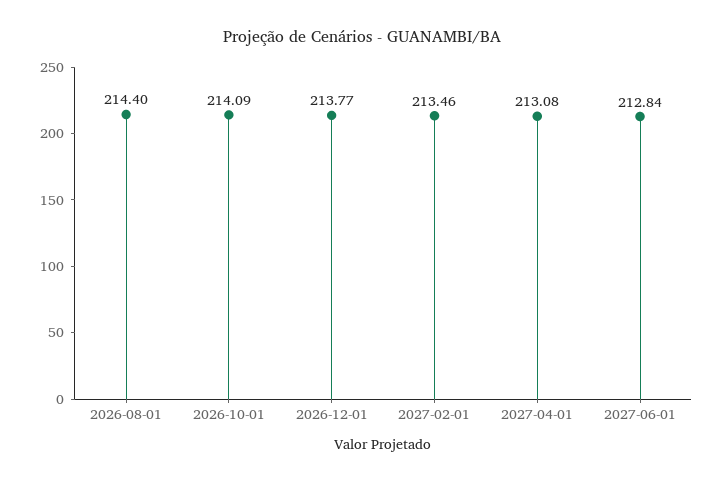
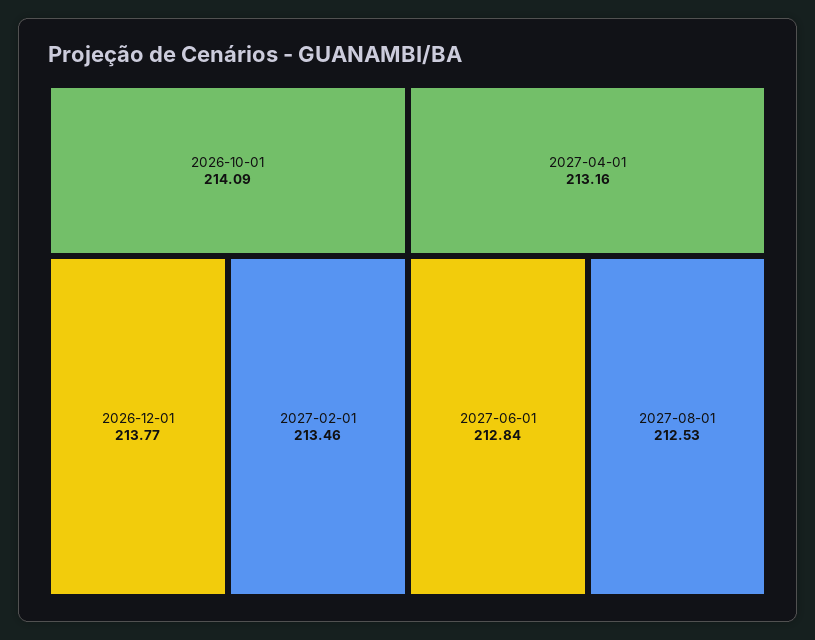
2026-08-01: 214.4 -> none
2027-04-01: 213.08 -> 213.16
2027-08-01: none -> 212.53

